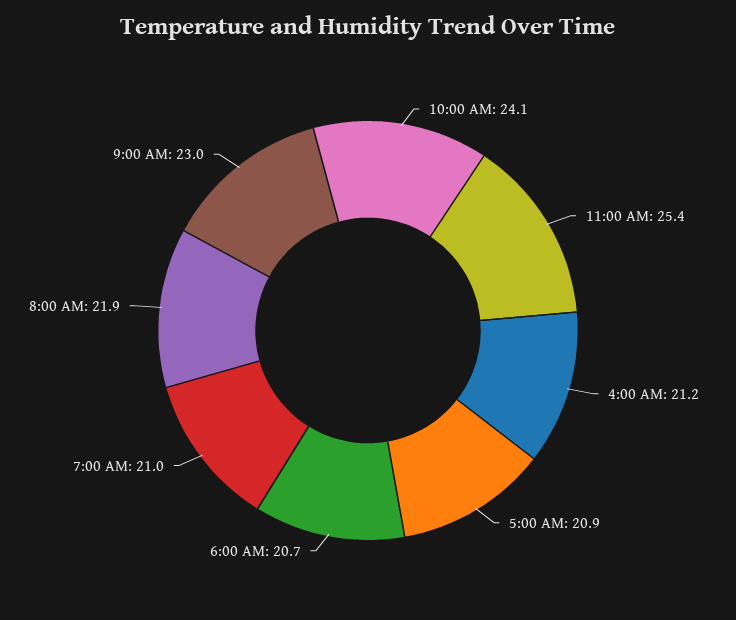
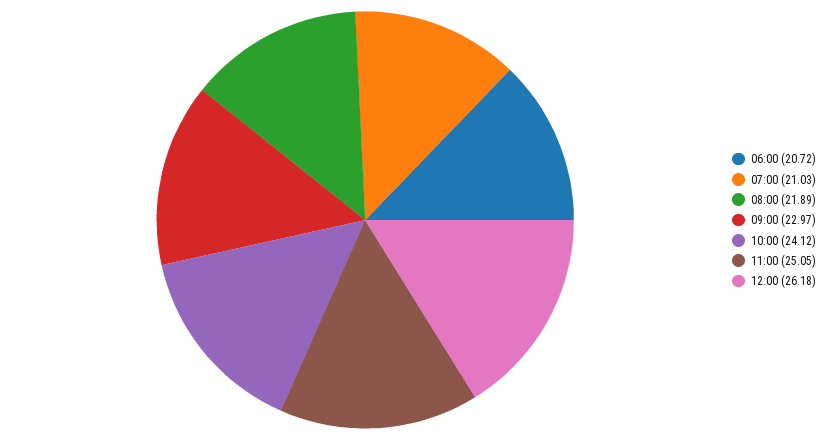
11:00 AM: 25.4 -> 25.05
4:00 AM: 21.2 -> none
5:00 AM: 20.9 -> none
12:00: none -> 26.18

